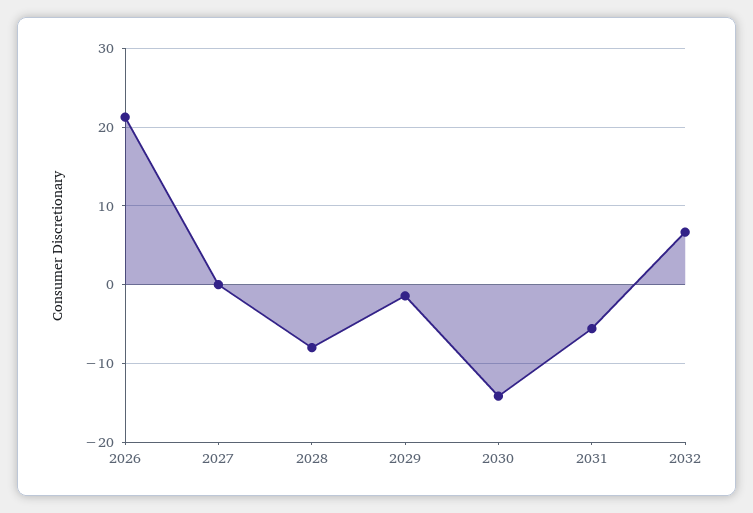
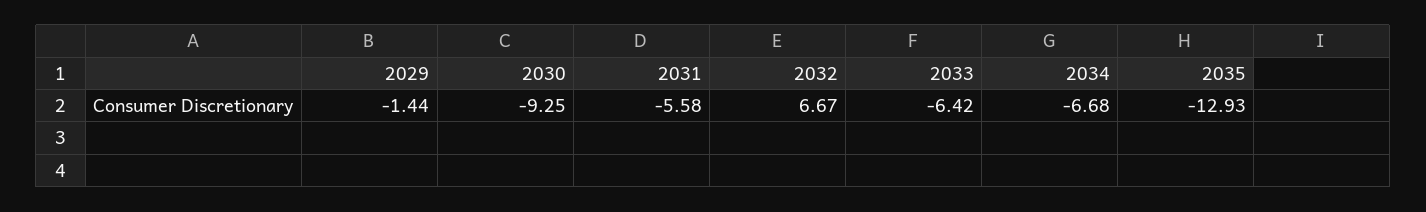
2026: 21 -> none
2027: 0 -> none
2028: -8 -> none
2030: -14 -> -9.25
2033: none -> -6.42
2034: none -> -6.68
2035: none -> -12.93

